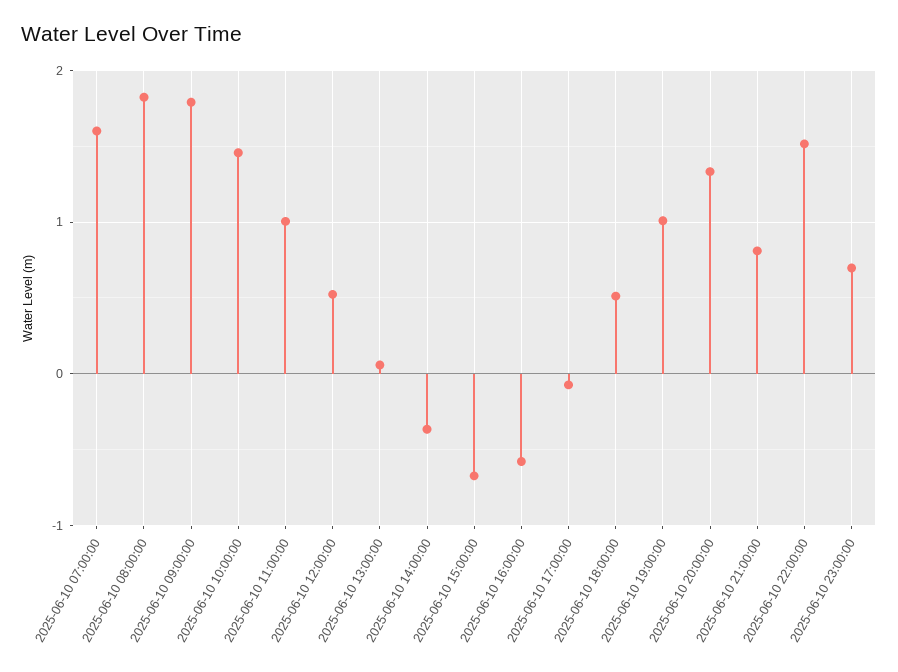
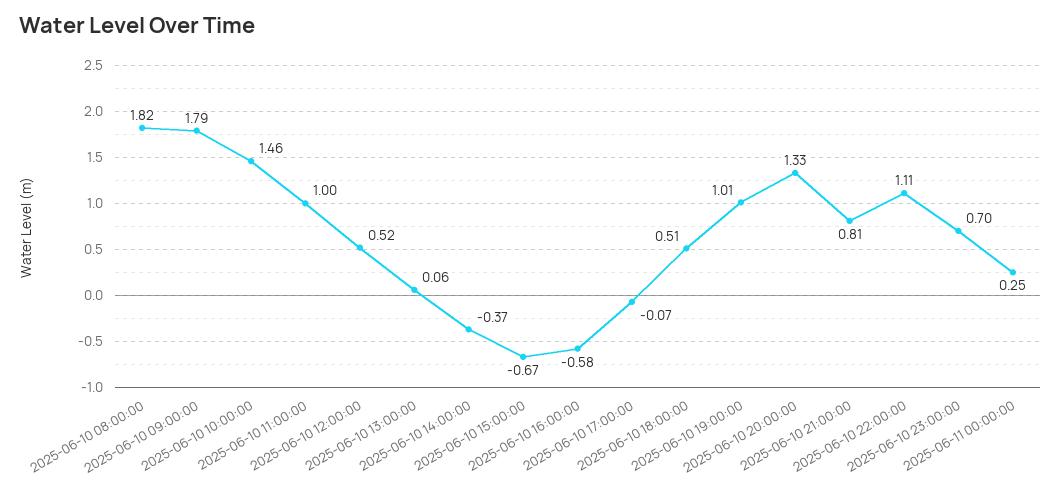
2025-06-10 07:00:00: 1.6 -> none
2025-06-10 22:00:00: 1.5 -> 1.11
2025-06-11 00:00:00: none -> 0.25

